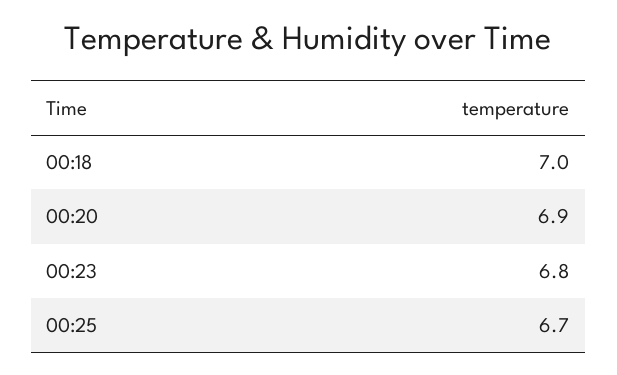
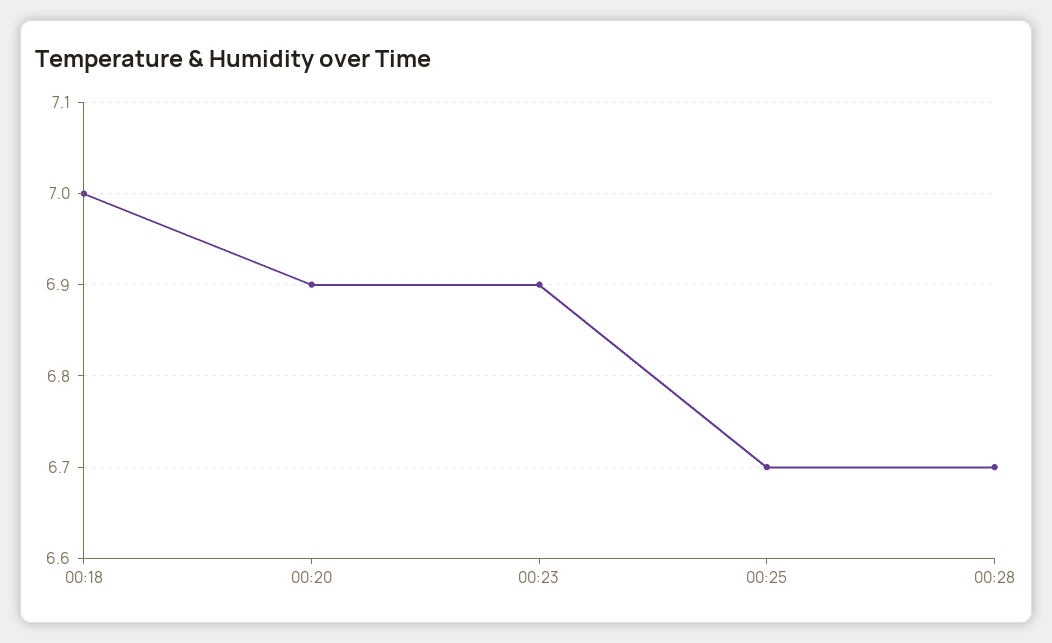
00:23: 6.8 -> 6.9
00:28: none -> 6.7

